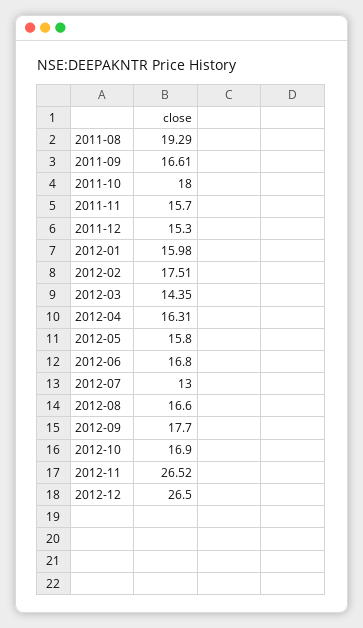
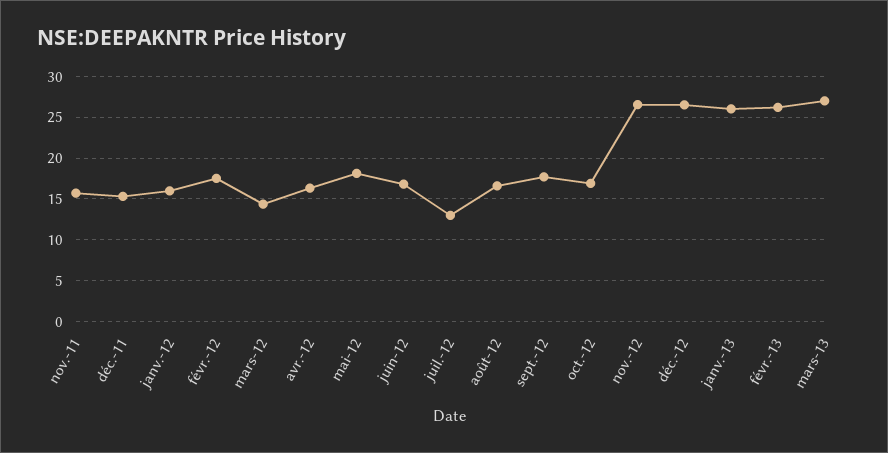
2011-08: 19.29 -> none
2011-09: 16.61 -> none
2011-10: 18 -> none
2012-05: 15.8 -> 18
janv.-13: none -> 26
févr.-13: none -> 26
mars-13: none -> 27

